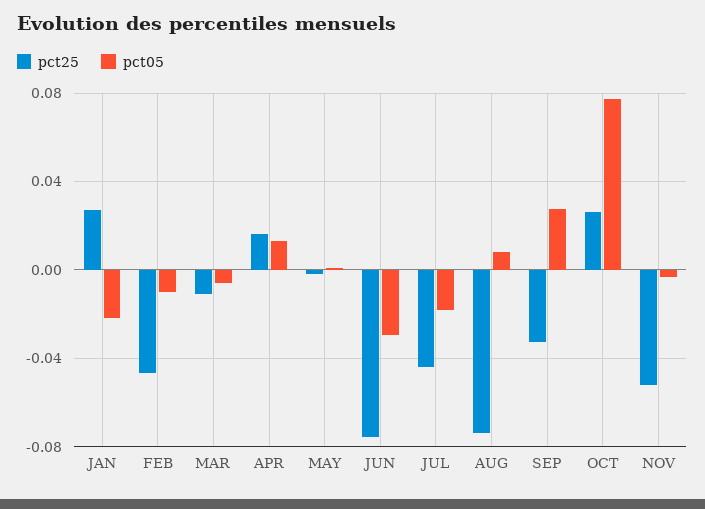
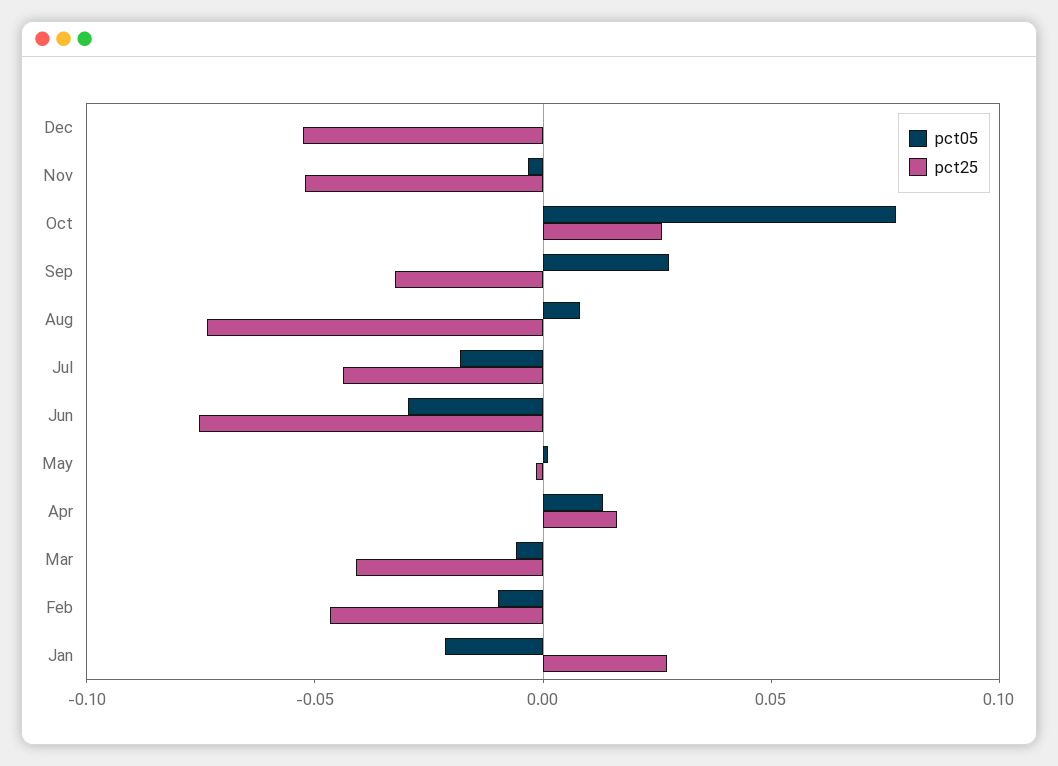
pct25, MAR: -0.01 -> -0.04
pct05, Dec: none -> 0
pct25, Dec: none -> -0.05

